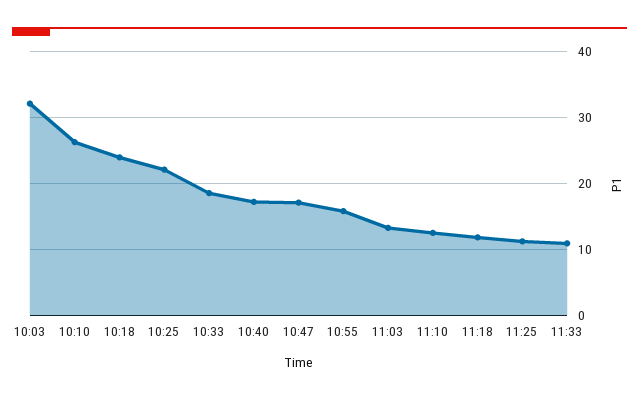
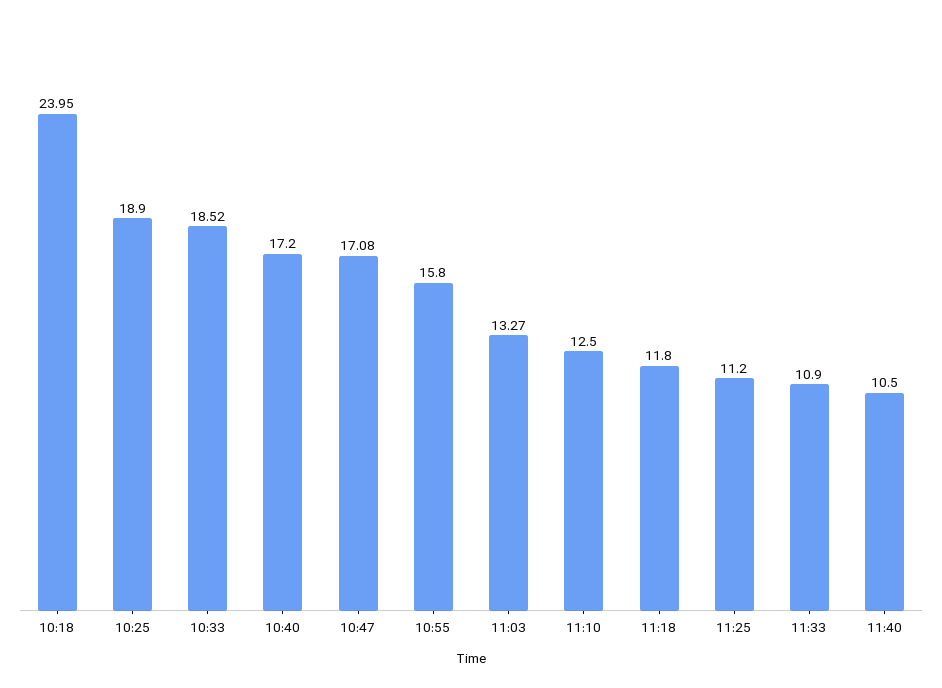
10:03: 32 -> none
10:10: 26 -> none
10:25: 22 -> 18.9
11:40: none -> 10.5

